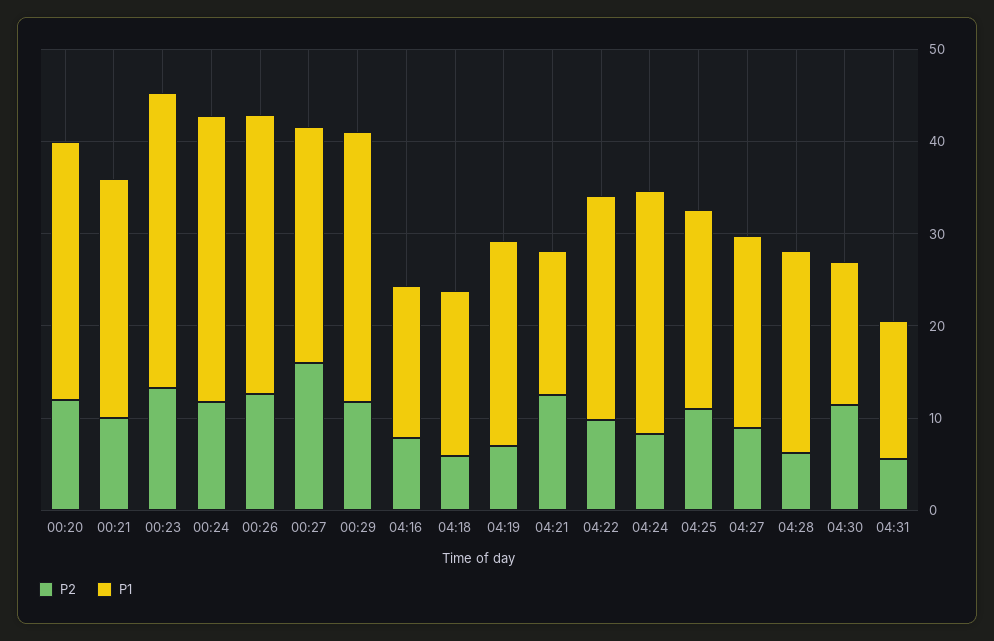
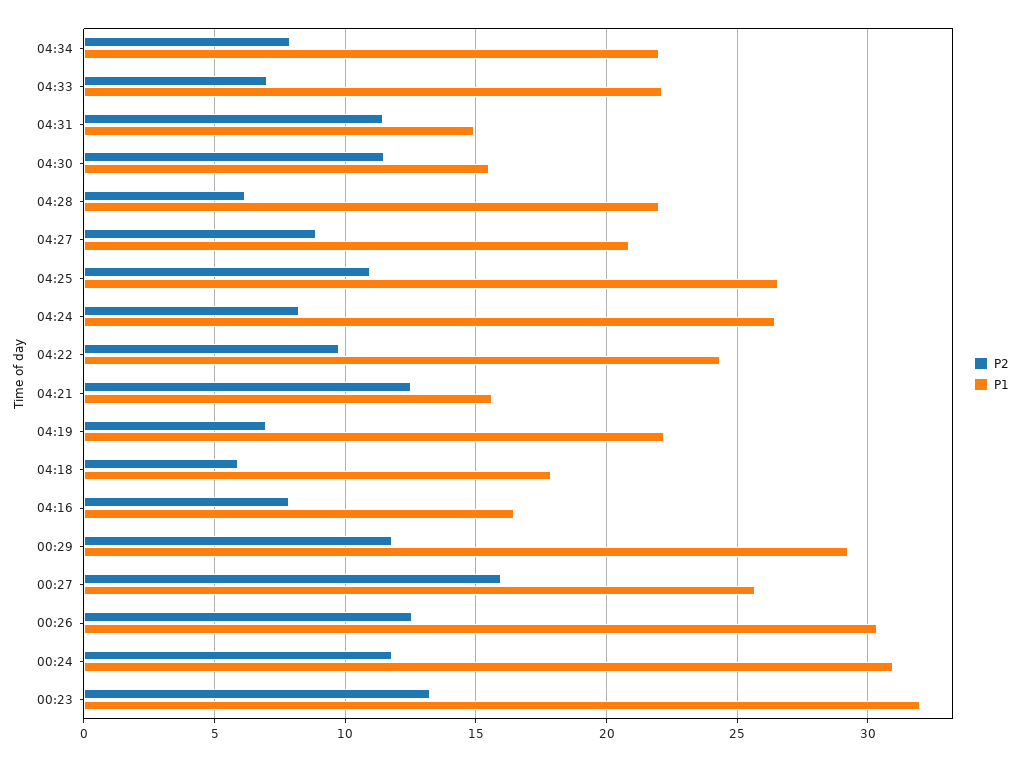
P2, 00:20: 12 -> none
P1, 00:20: 28 -> none
P2, 00:21: 10 -> none
P1, 00:21: 26 -> none
P1, 04:25: 22 -> 26.5
P2, 04:31: 6 -> 11.5
P2, 04:34: none -> 8
P1, 04:34: none -> 22
P2, 04:33: none -> 7
P1, 04:33: none -> 22

